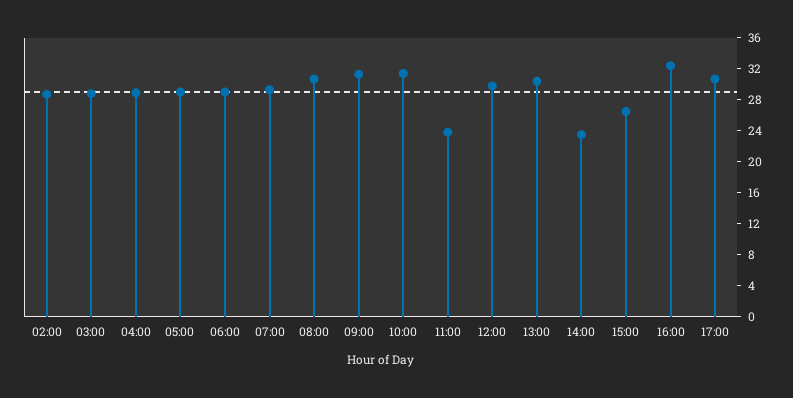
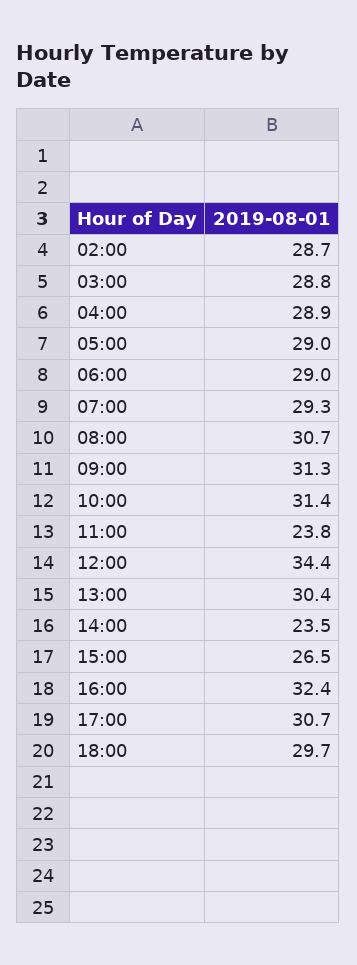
12:00: 30 -> 34.4
18:00: none -> 29.7

